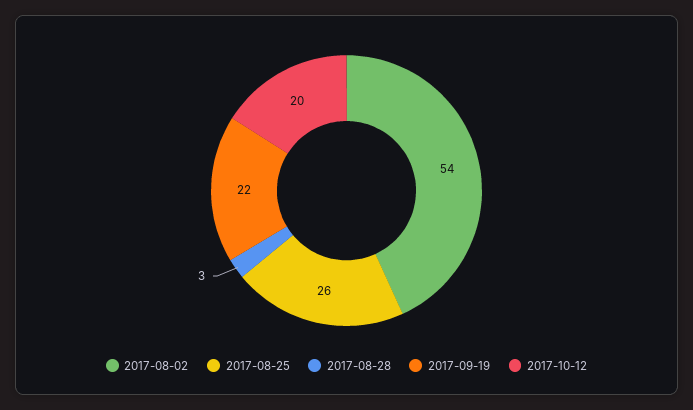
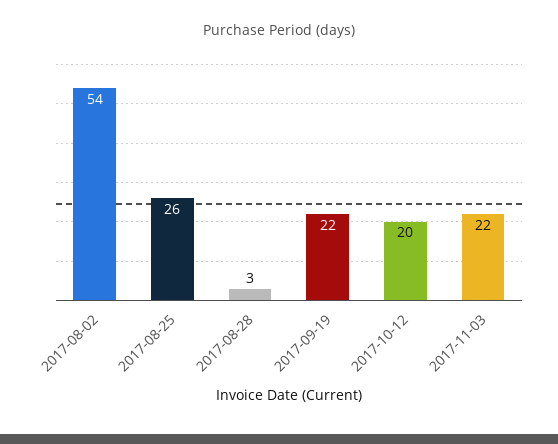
2017-11-03: none -> 22

